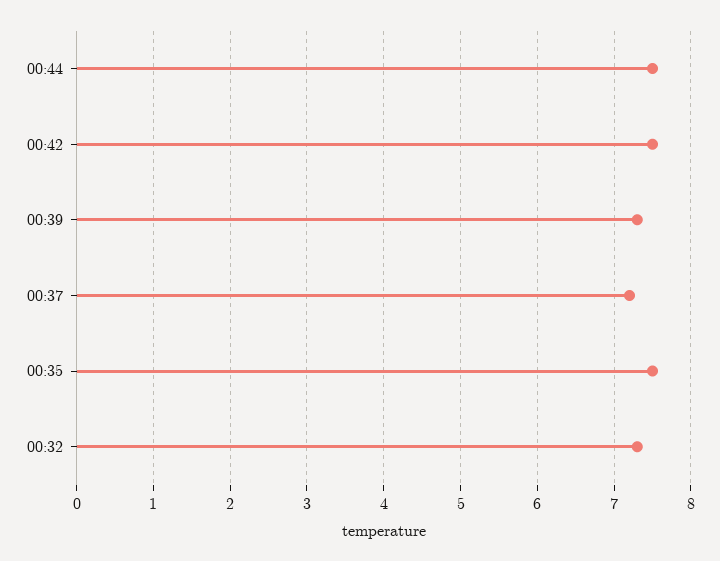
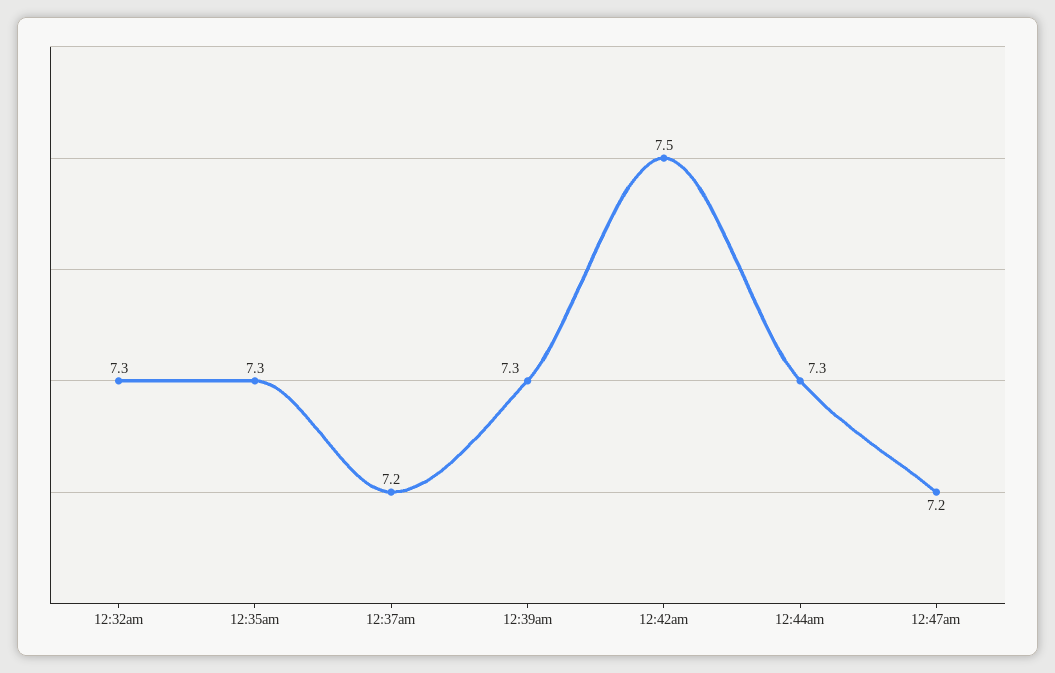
00:44: 7.5 -> 7.3
00:35: 7.5 -> 7.3
12:47am: none -> 7.2

